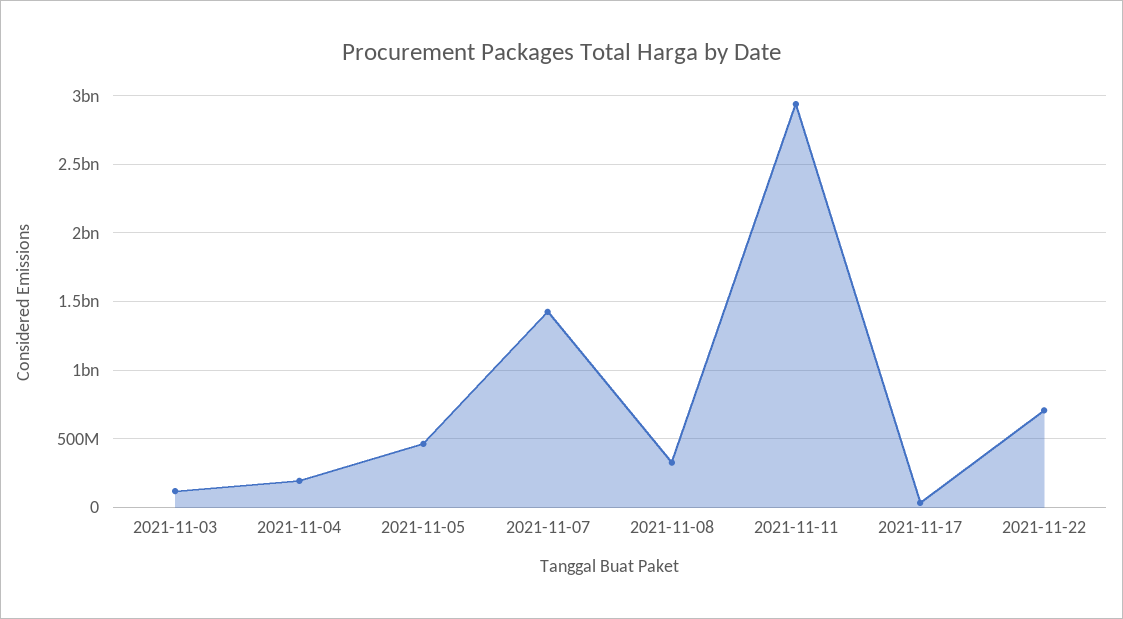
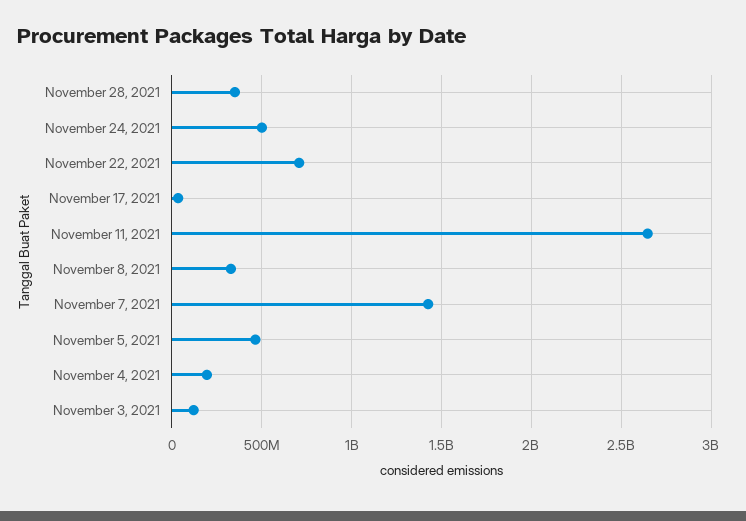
2021-11-11: 2950000000 -> 2650000000
November 28, 2021: none -> 350000000
November 24, 2021: none -> 500000000

